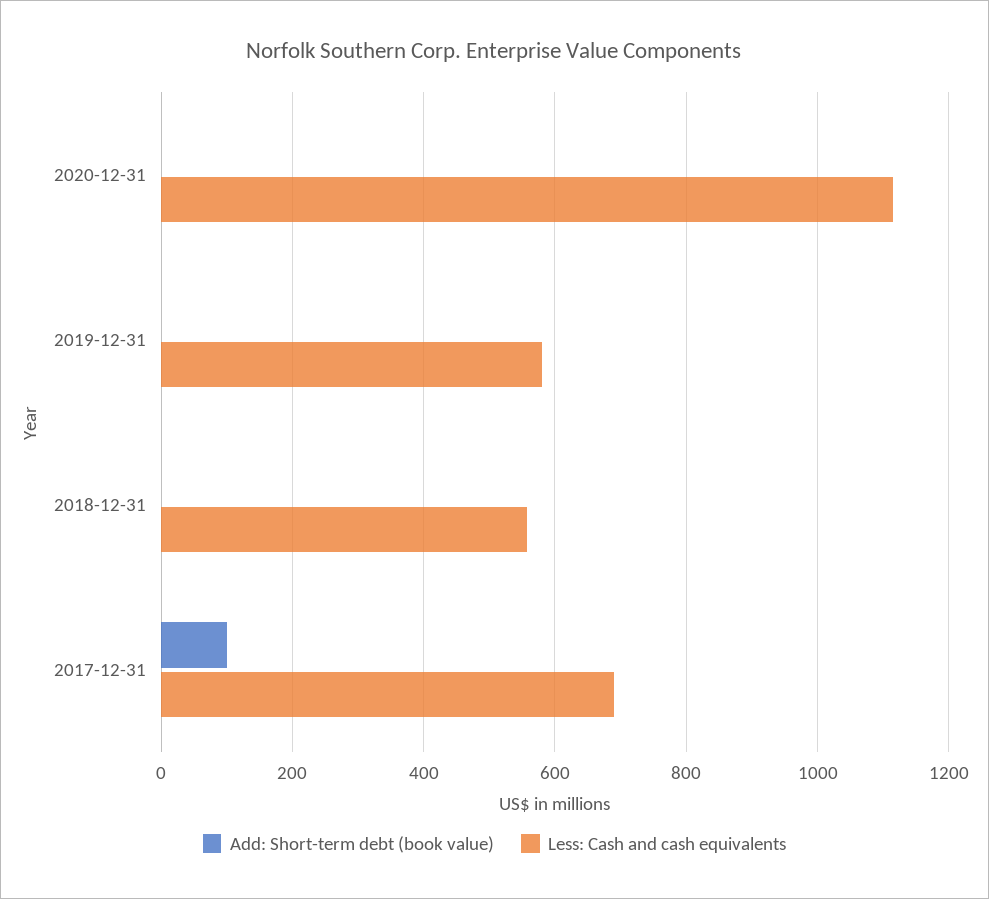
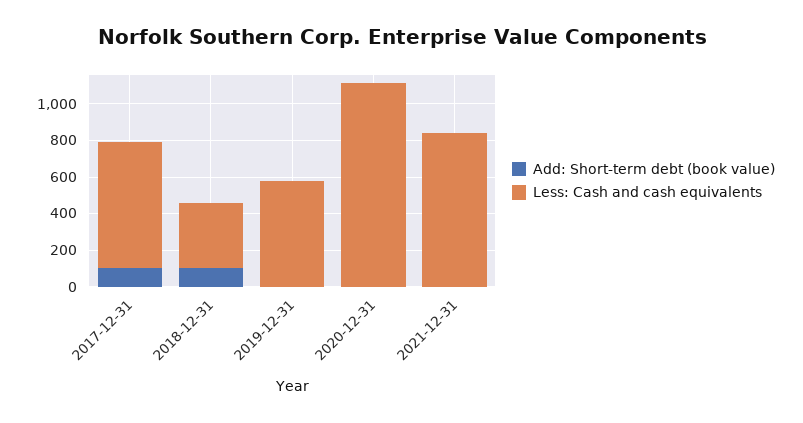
Add: Short-term debt (book value), 2018-12-31: 0 -> 100
Less: Cash and cash equivalents, 2018-12-31: 560 -> 350
Add: Short-term debt (book value), 2021-12-31: none -> 0
Less: Cash and cash equivalents, 2021-12-31: none -> 850

